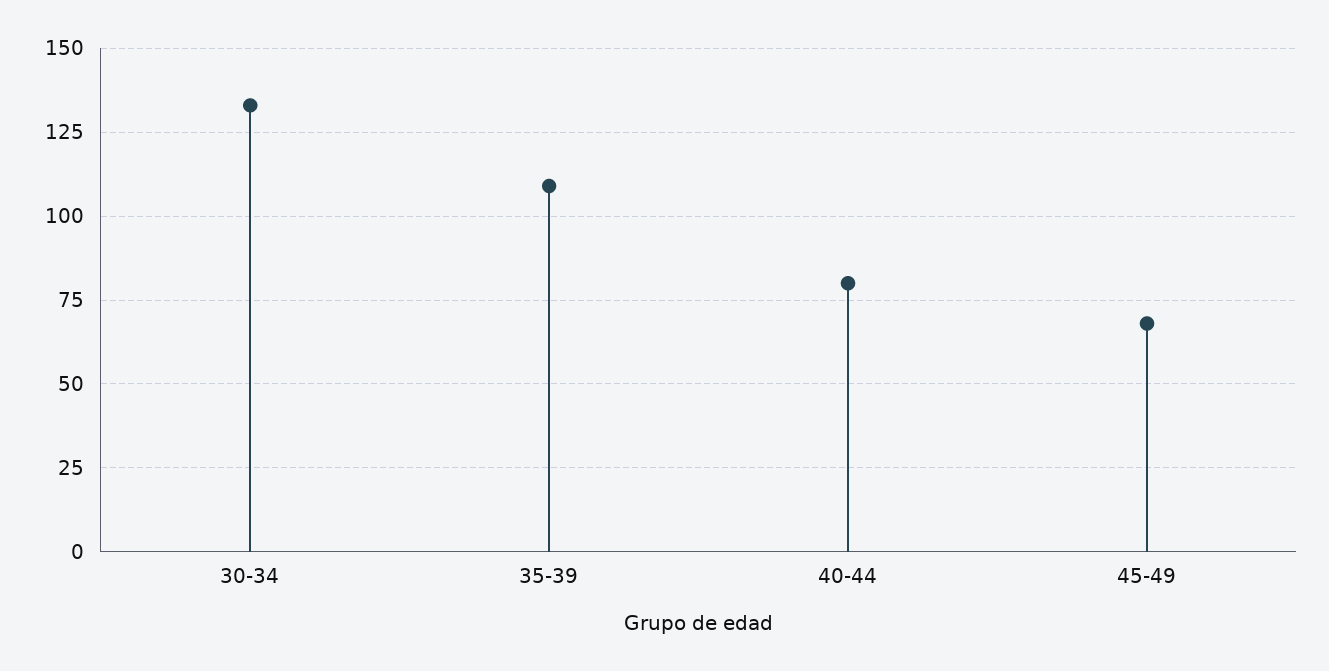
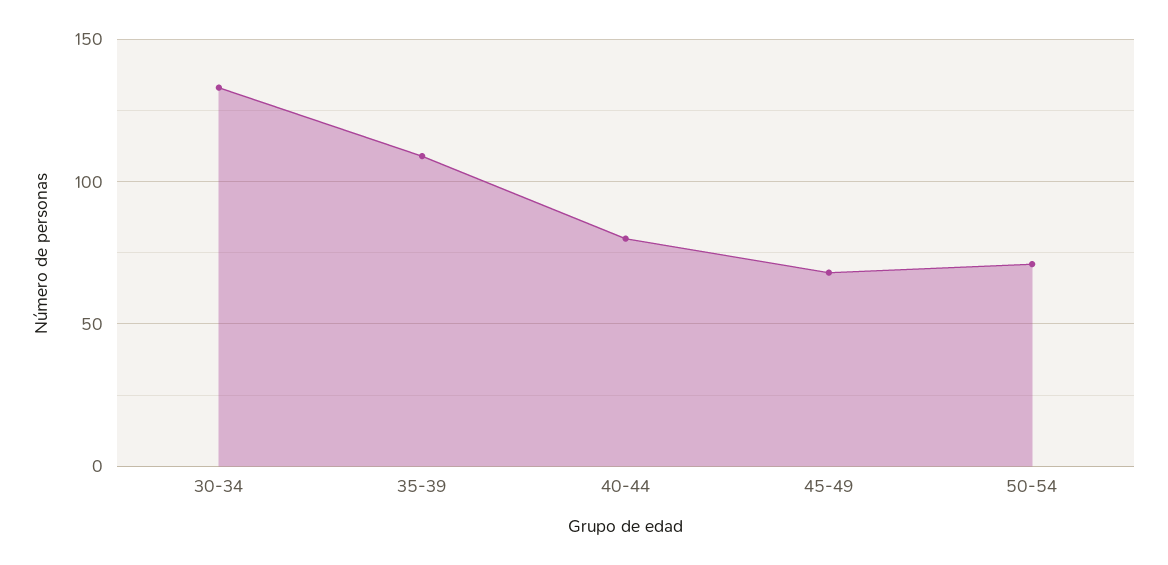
50-54: none -> 70

